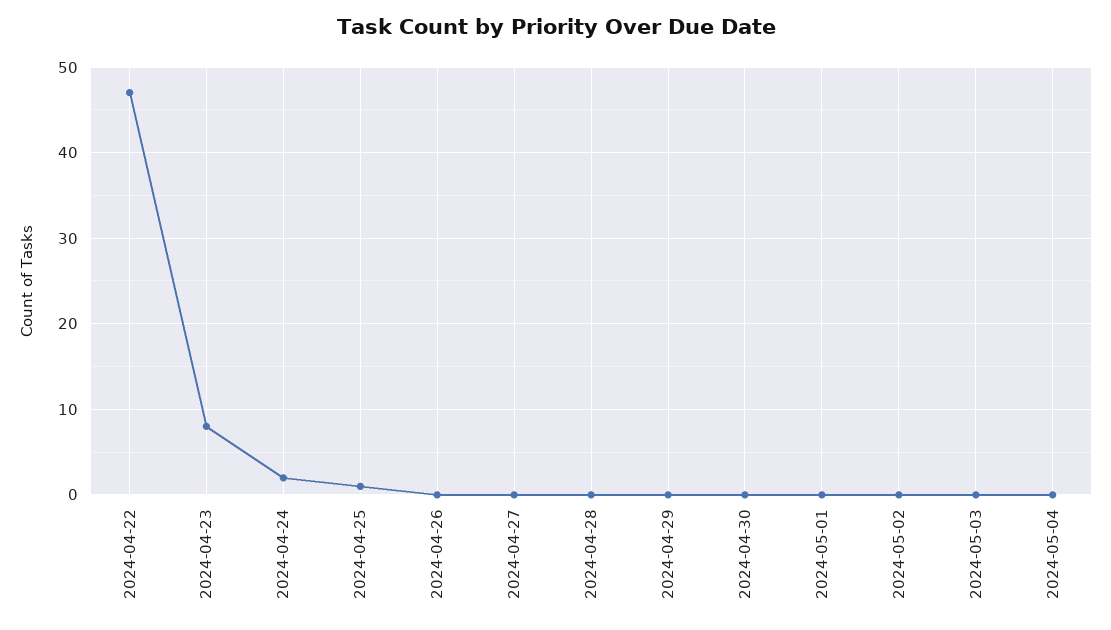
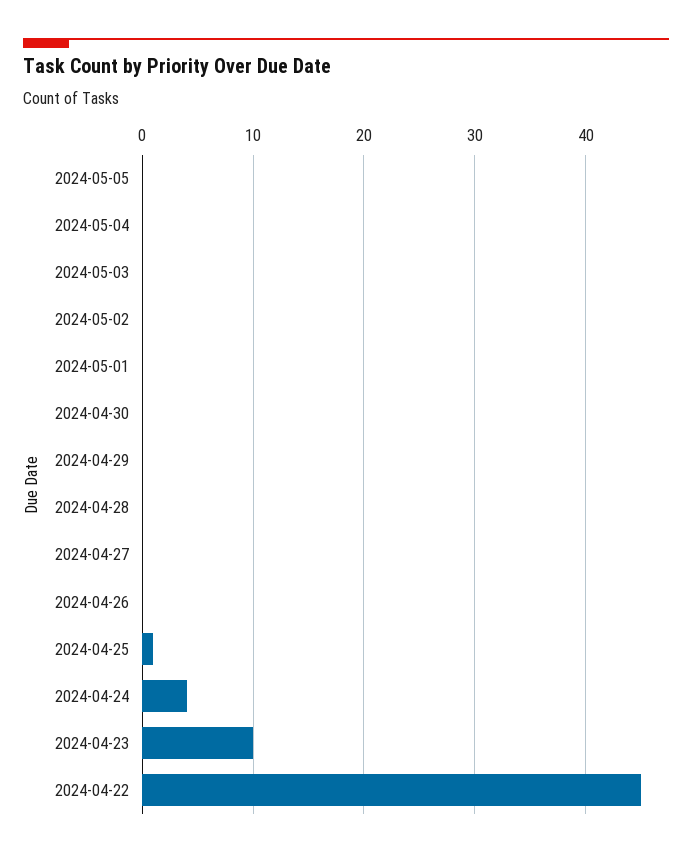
2024-04-22: 47 -> 45
2024-04-23: 8 -> 10
2024-04-24: 2 -> 4
2024-05-05: none -> 0

